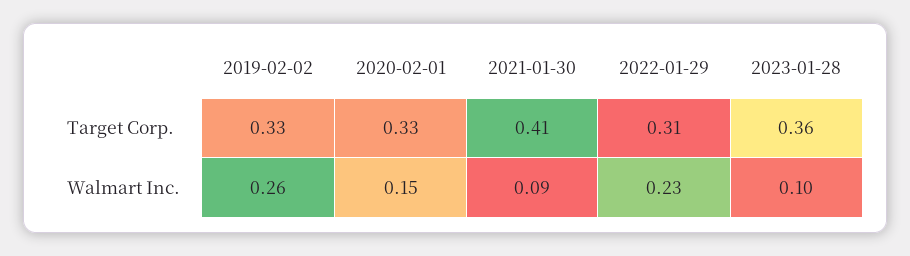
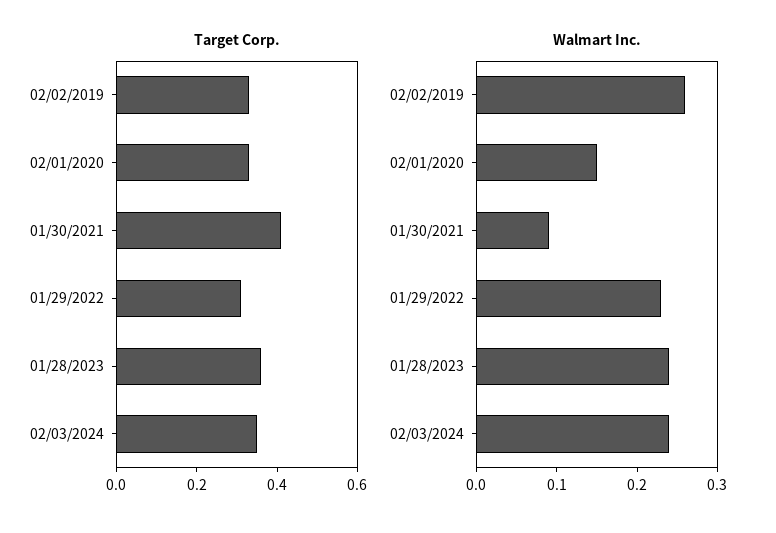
Walmart Inc., 2023-01-28: 0.1 -> 0.24
Target Corp., 02/03/2024: none -> 0.35
Walmart Inc., 02/03/2024: none -> 0.24

